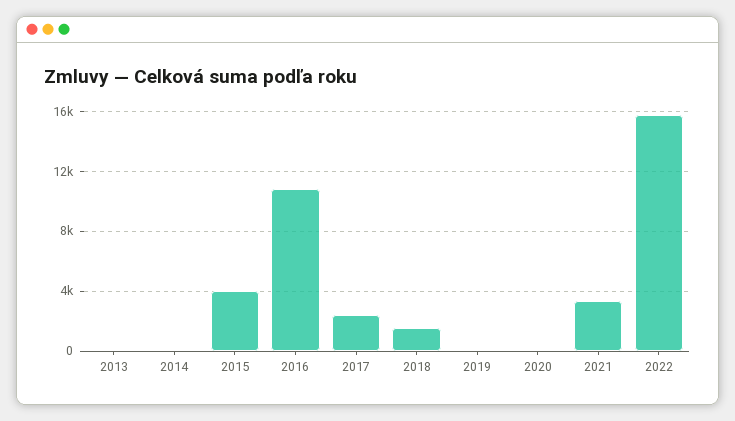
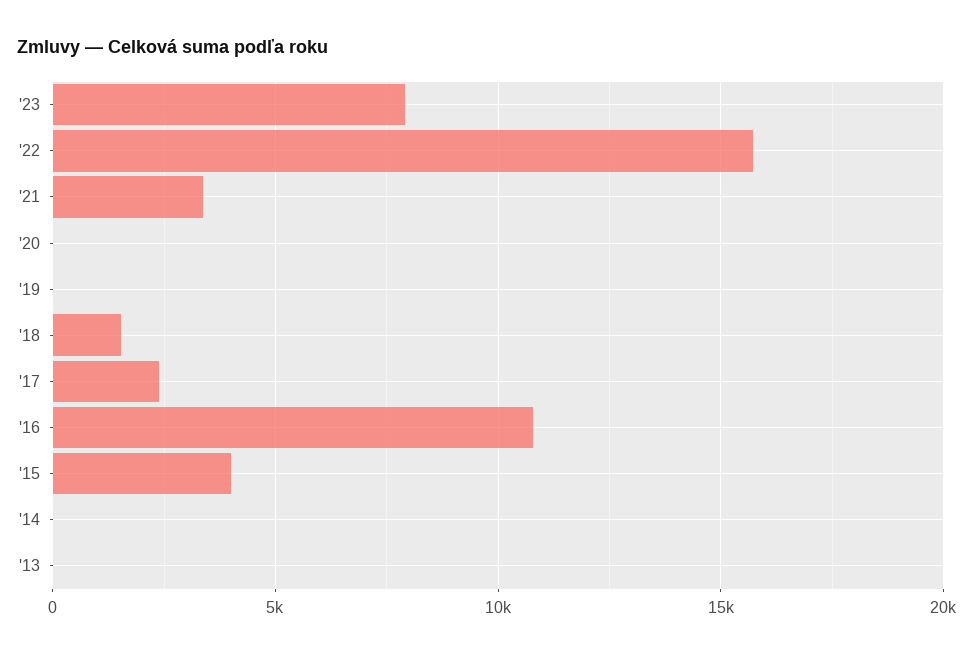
'23: none -> 8000

